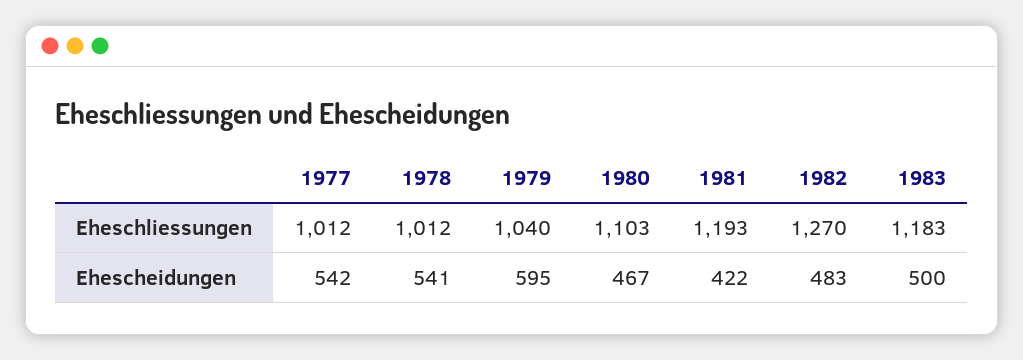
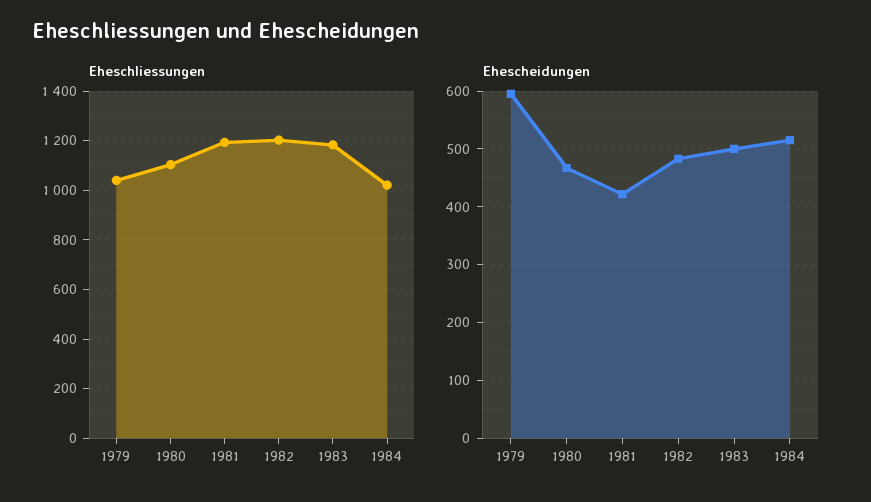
Eheschliessungen, 1977: 1012 -> none
Eheschliessungen, 1978: 1012 -> none
Eheschliessungen, 1982: 1270 -> 1200
Ehescheidungen, 1977: 542 -> none
Ehescheidungen, 1978: 541 -> none
Eheschliessungen, 1984: none -> 1025
Ehescheidungen, 1984: none -> 520

